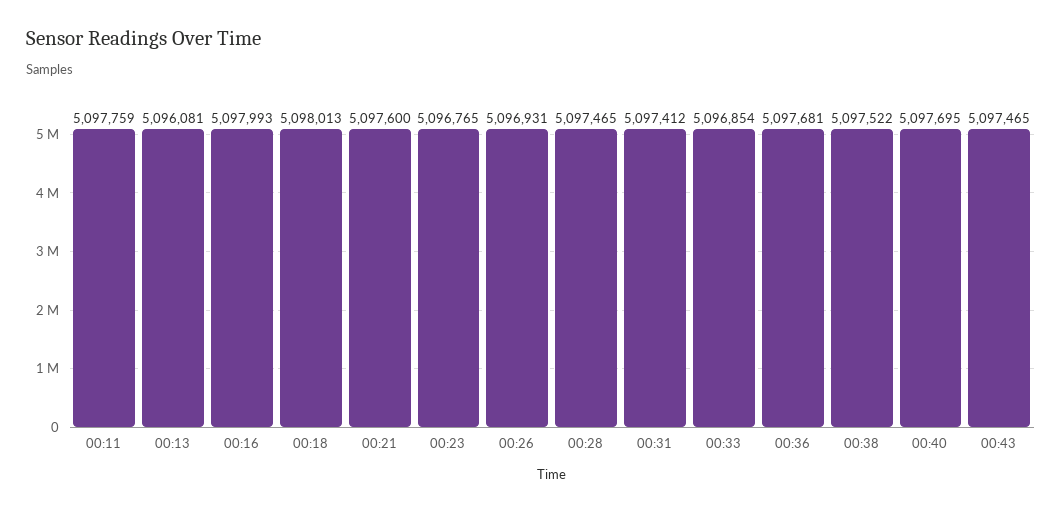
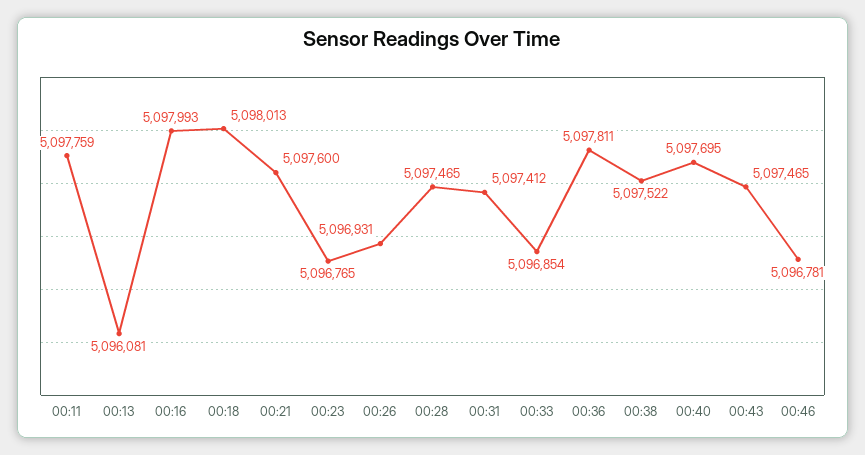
00:36: 5097681 -> 5097811
00:46: none -> 5096781

